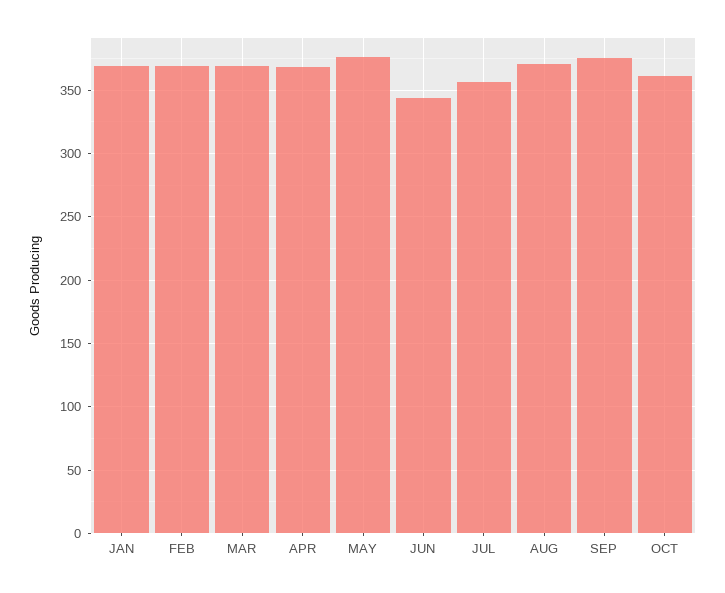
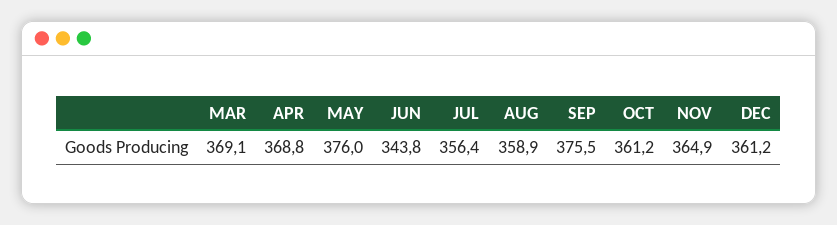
JAN: 370 -> none
FEB: 370 -> none
AUG: 370 -> 358.9
NOV: none -> 364.9
DEC: none -> 361.2

